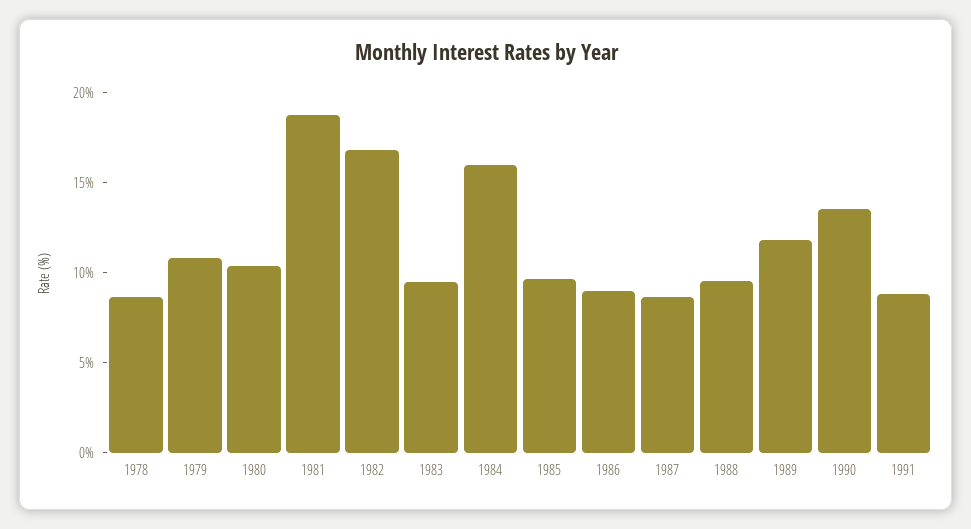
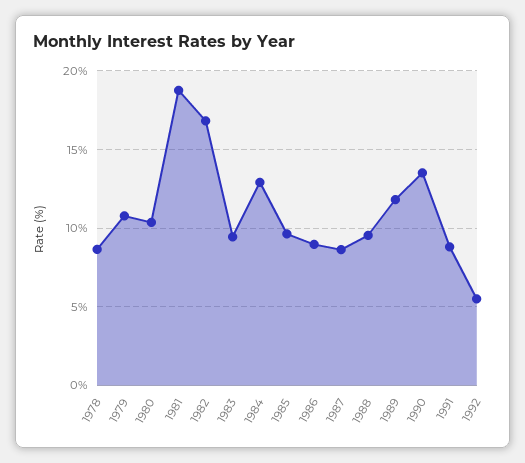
1984: 16 -> 13
1992: none -> 5.5

